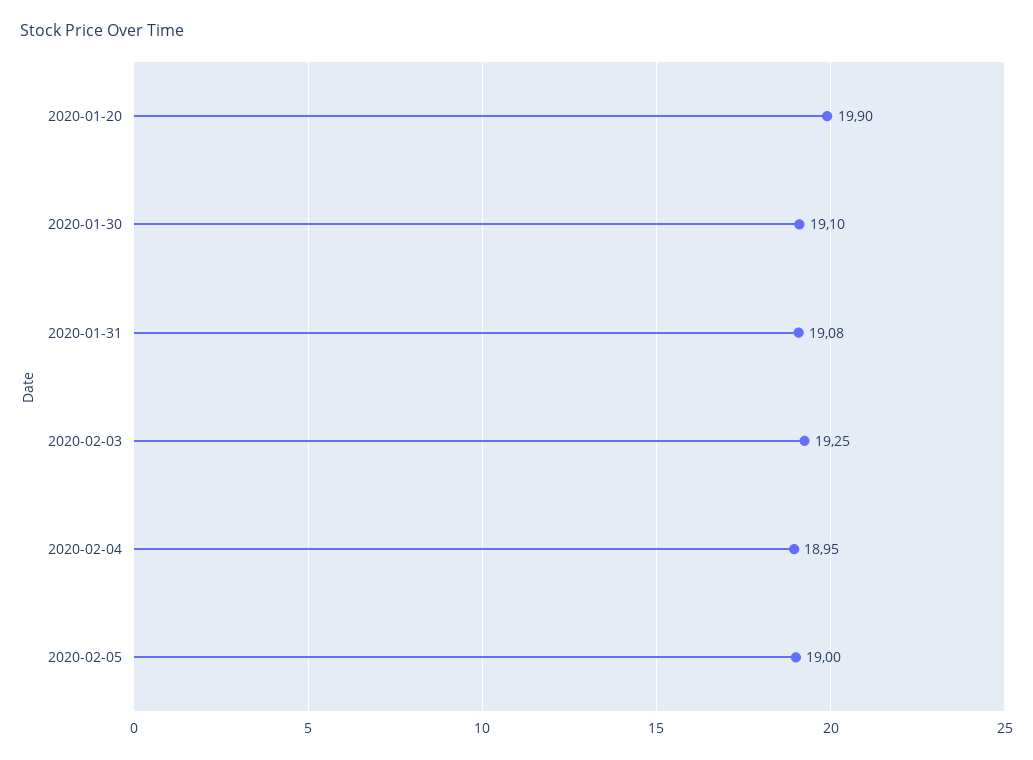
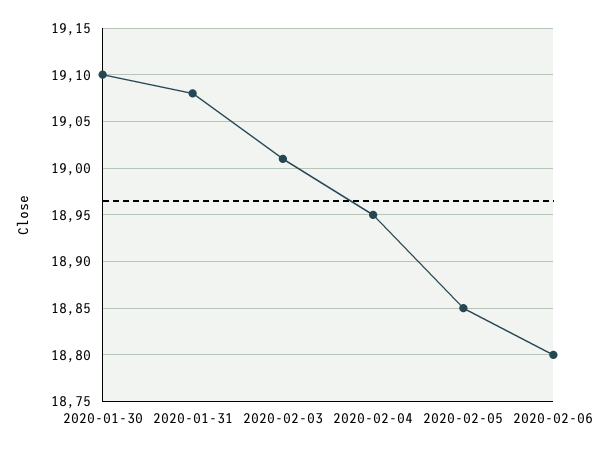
2020-01-20: 19.9 -> none
2020-02-03: 19.25 -> 19.01
2020-02-05: 19 -> 18.85
2020-02-06: none -> 18.8

